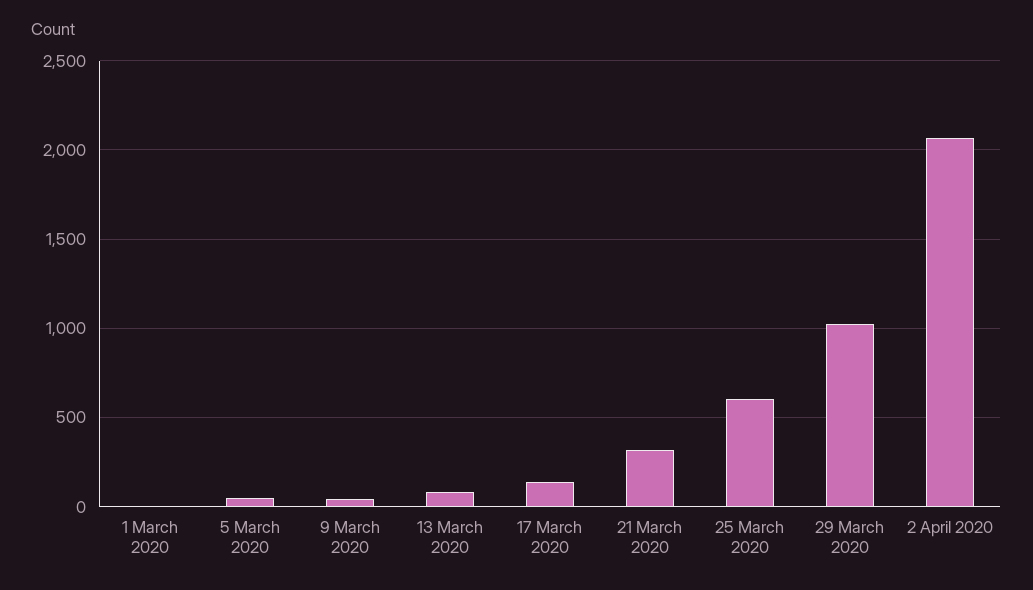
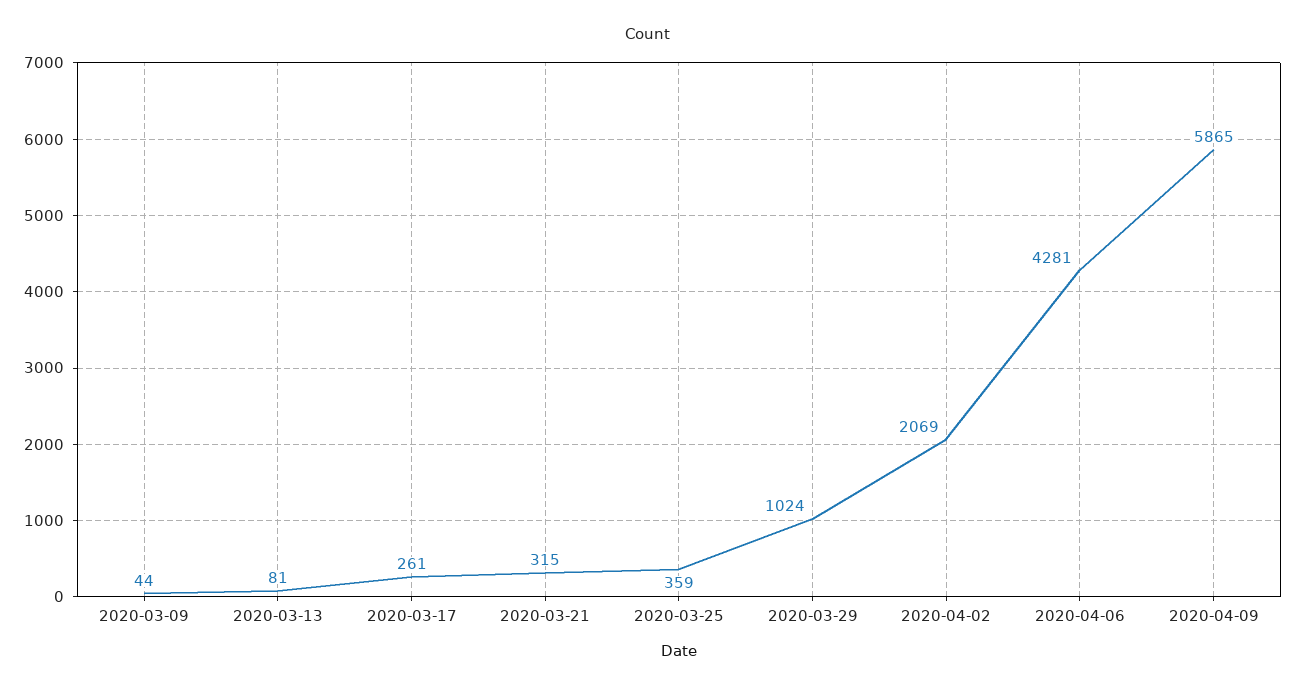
1 March 2020: 0 -> none
5 March 2020: 50 -> none
17 March 2020: 150 -> 261
25 March 2020: 600 -> 359
2020-04-06: none -> 4281
2020-04-09: none -> 5865

